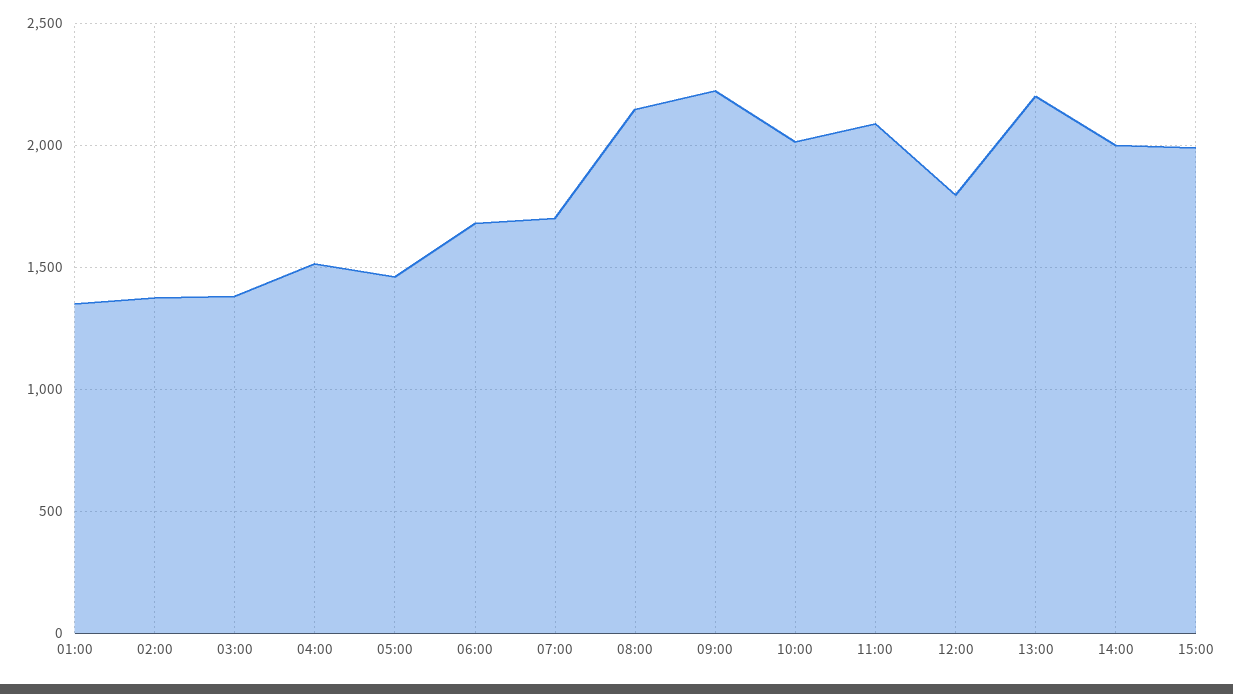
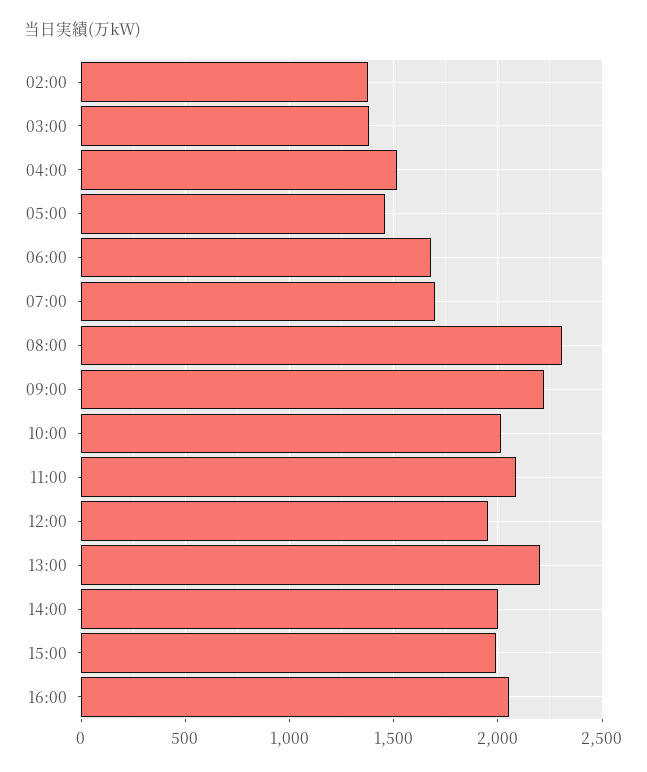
01:00: 1350 -> none
08:00: 2150 -> 2300
12:00: 1800 -> 1950
16:00: none -> 2050

